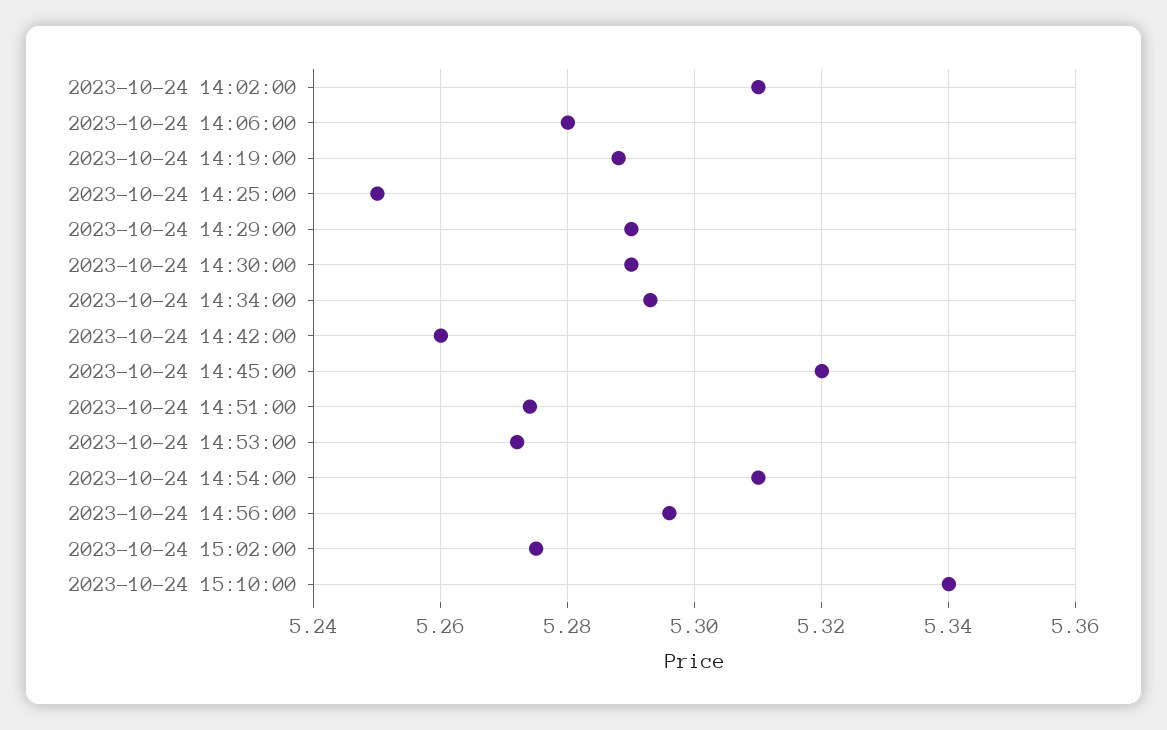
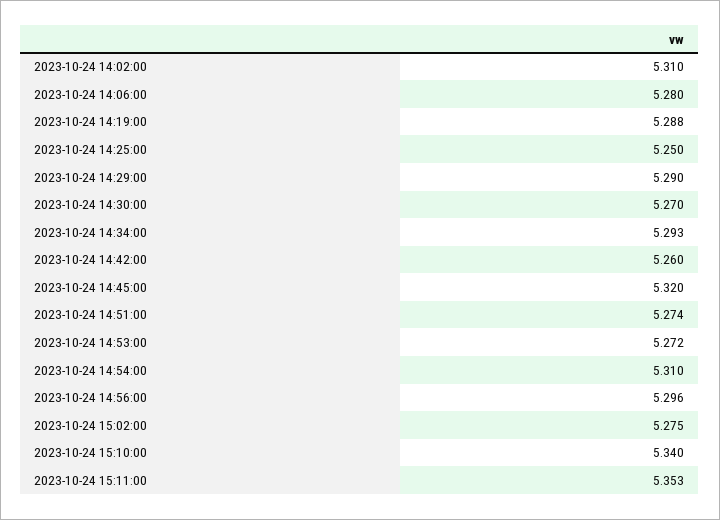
2023-10-24 14:30:00: 5.29 -> 5.27
2023-10-24 15:11:00: none -> 5.353

